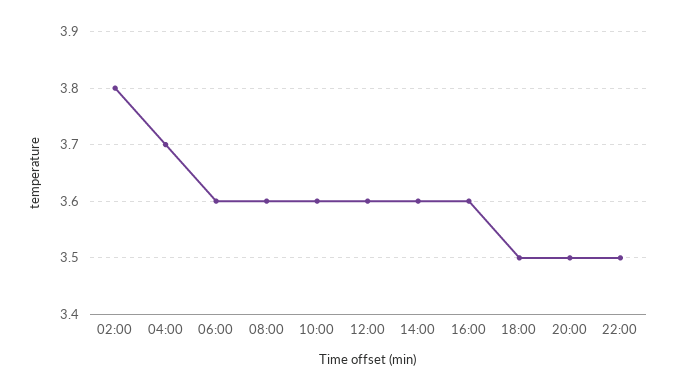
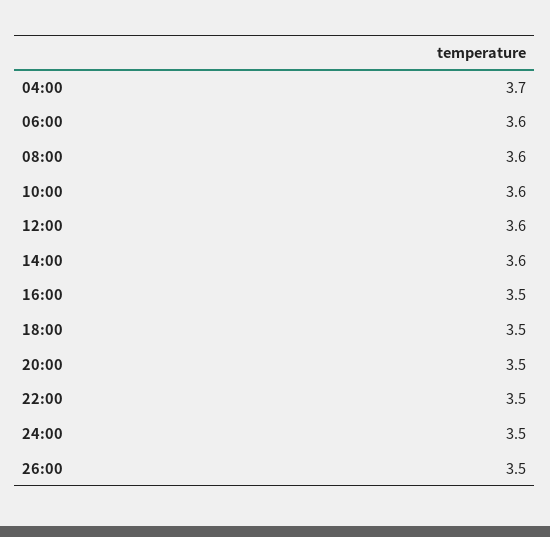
02:00: 3.8 -> none
16:00: 3.6 -> 3.5
24:00: none -> 3.5
26:00: none -> 3.5

